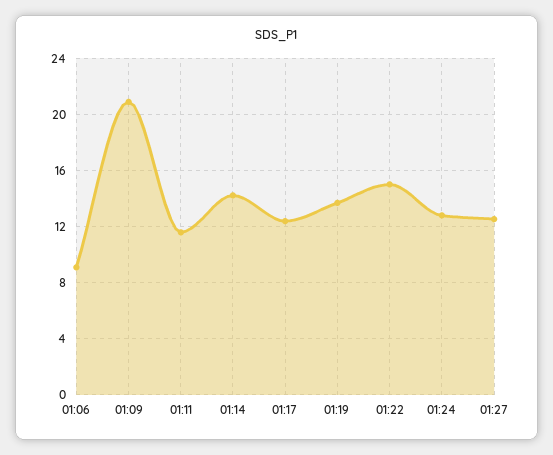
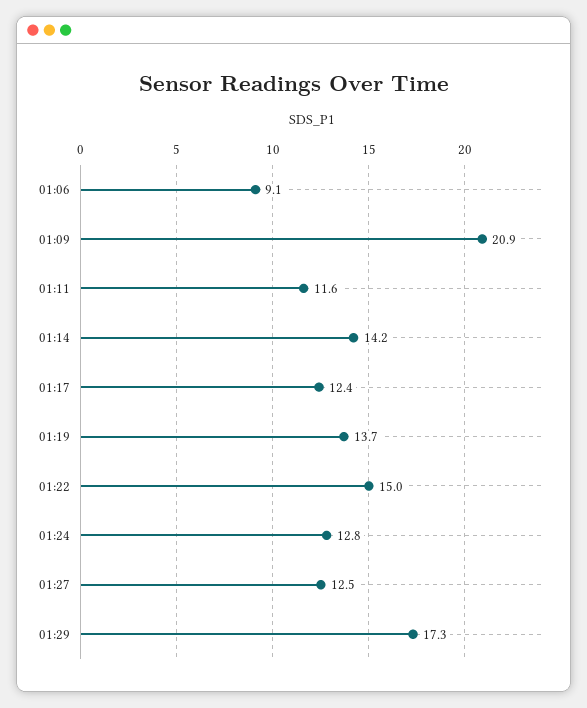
01:29: none -> 17.3

